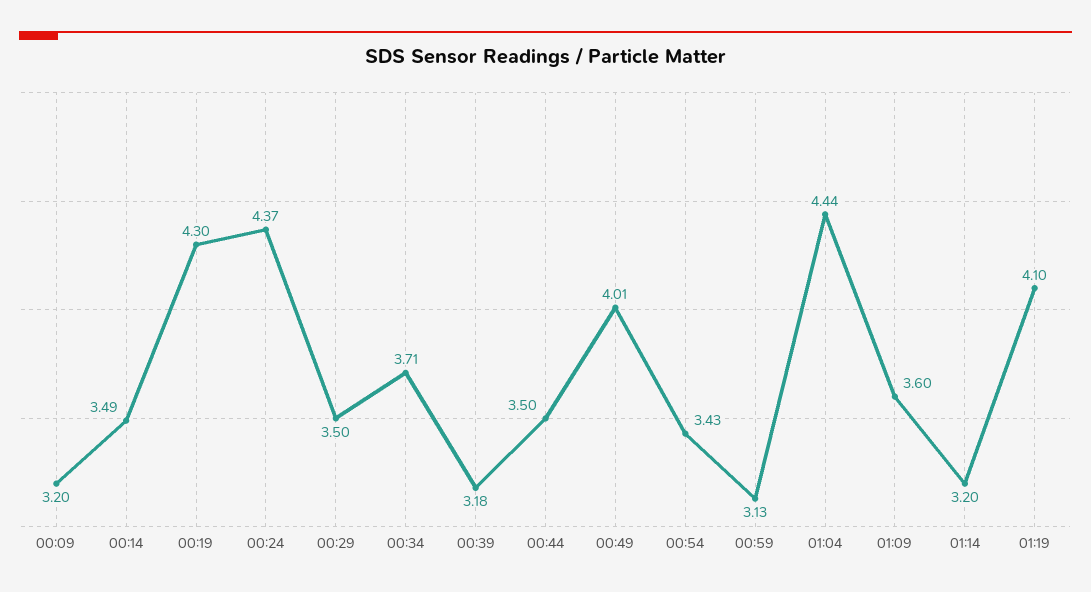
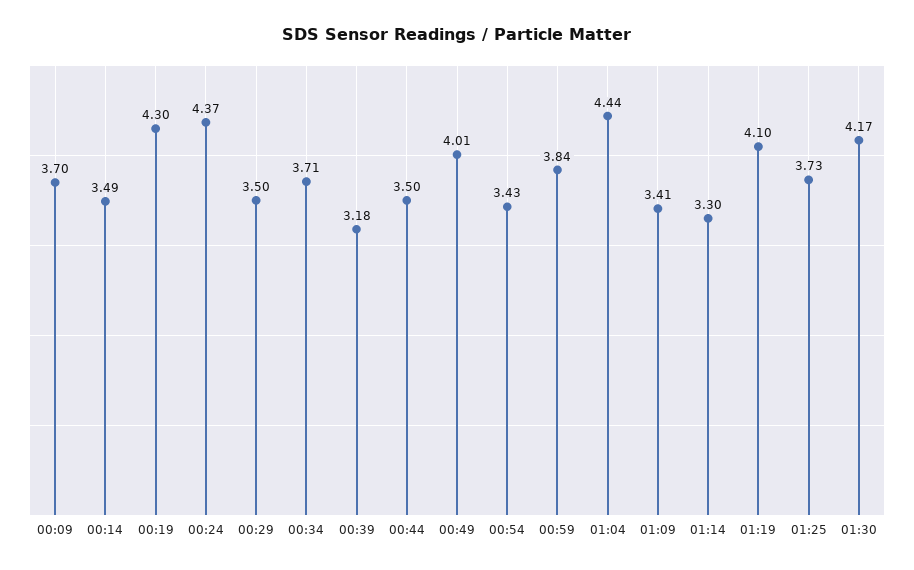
00:09: 3.2 -> 3.7
00:59: 3.13 -> 3.84
01:09: 3.6 -> 3.41
01:14: 3.2 -> 3.3
01:25: none -> 3.73
01:30: none -> 4.17

